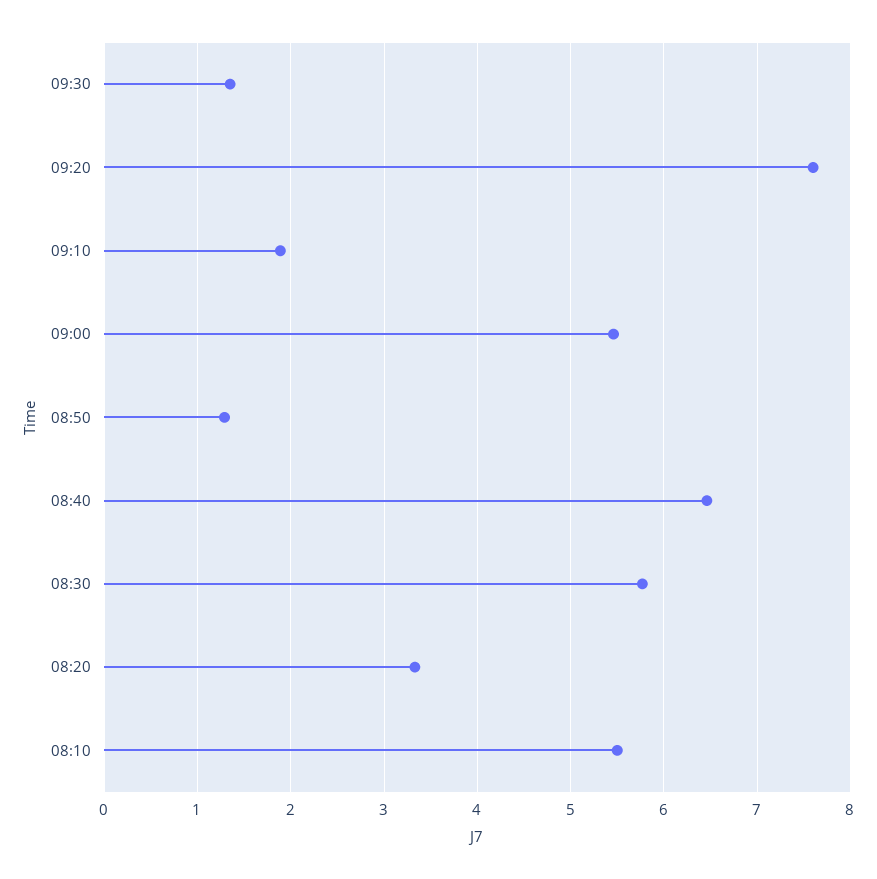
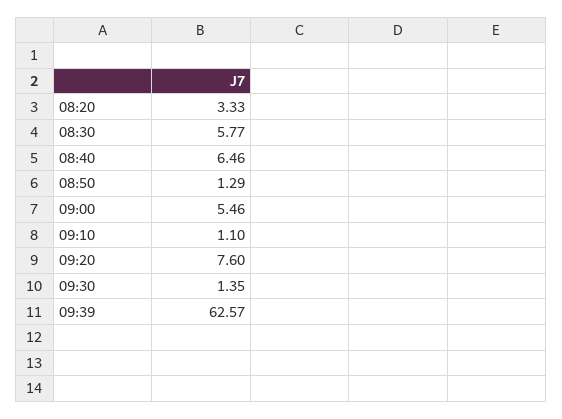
09:10: 1.9 -> 1.1
08:10: 5.5 -> none
09:39: none -> 62.57

